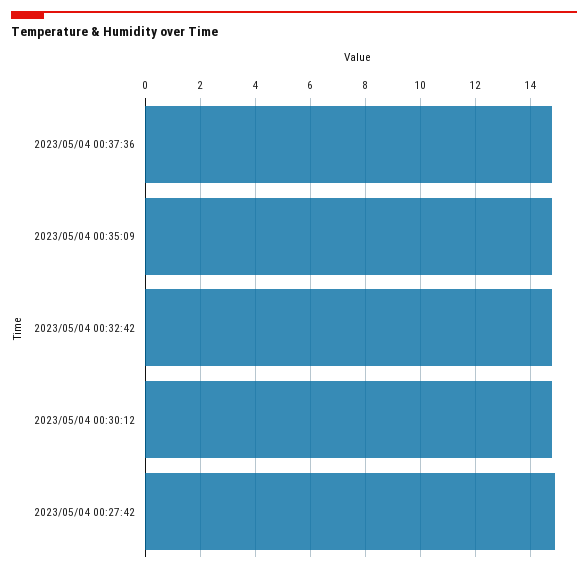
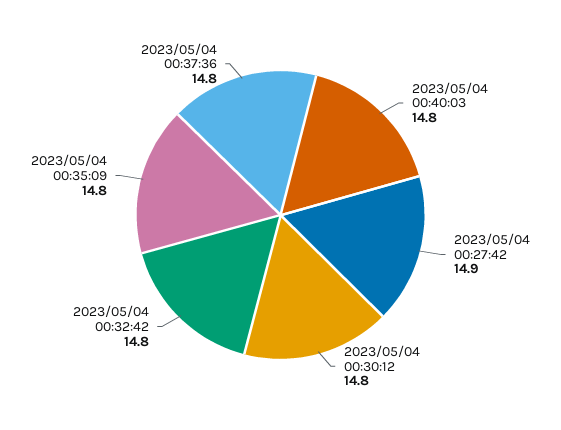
2023/05/04 00:40:03: none -> 14.8

